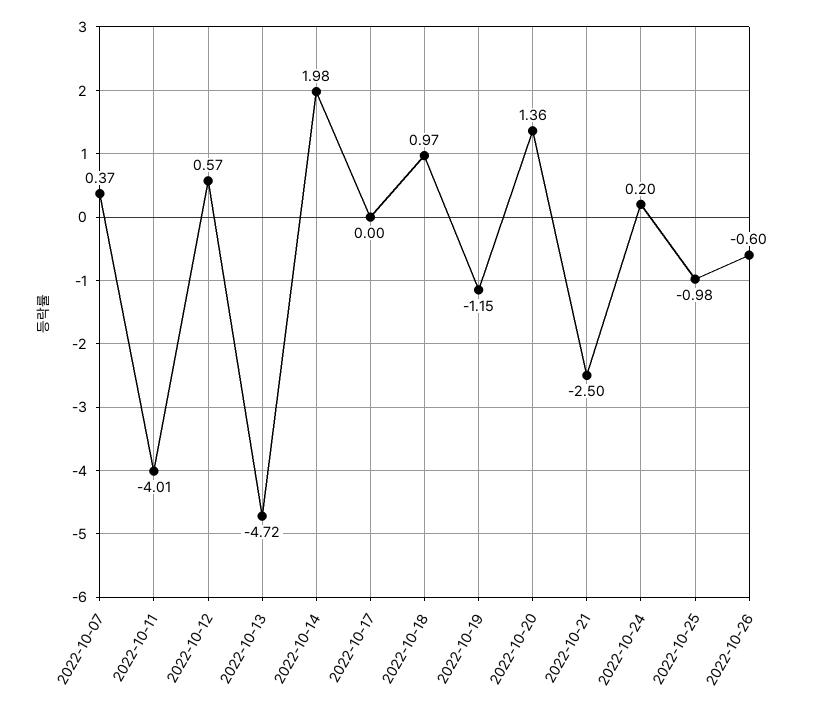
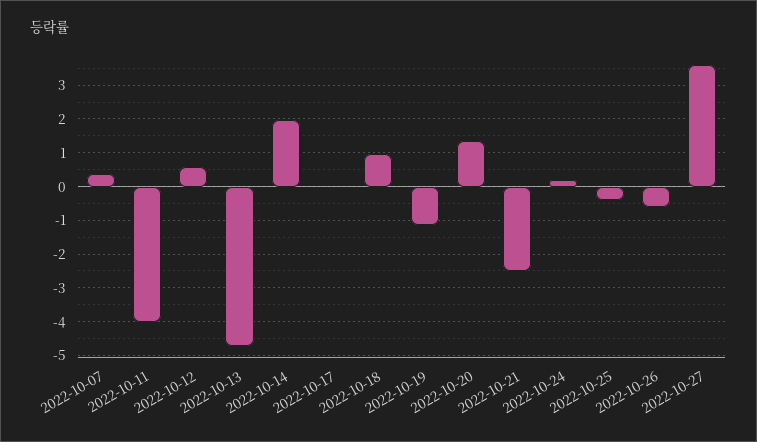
2022-10-25: -0.98 -> -0.4
2022-10-27: none -> 3.6

